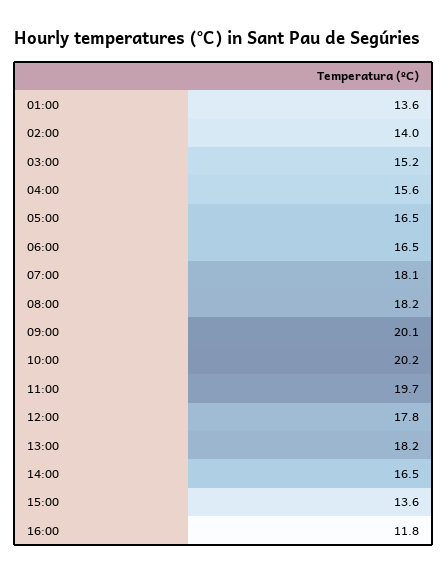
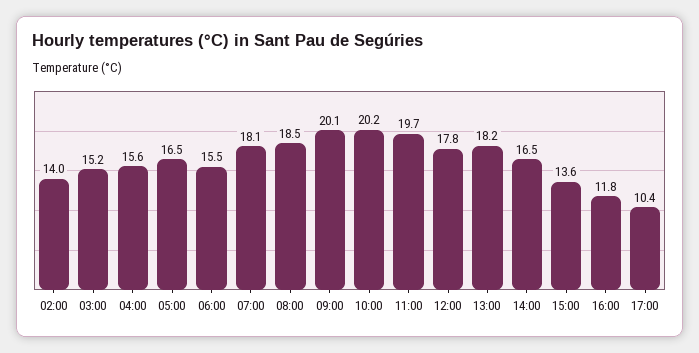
01:00: 13.6 -> none
06:00: 16.5 -> 15.5
08:00: 18.2 -> 18.5
17:00: none -> 10.4

